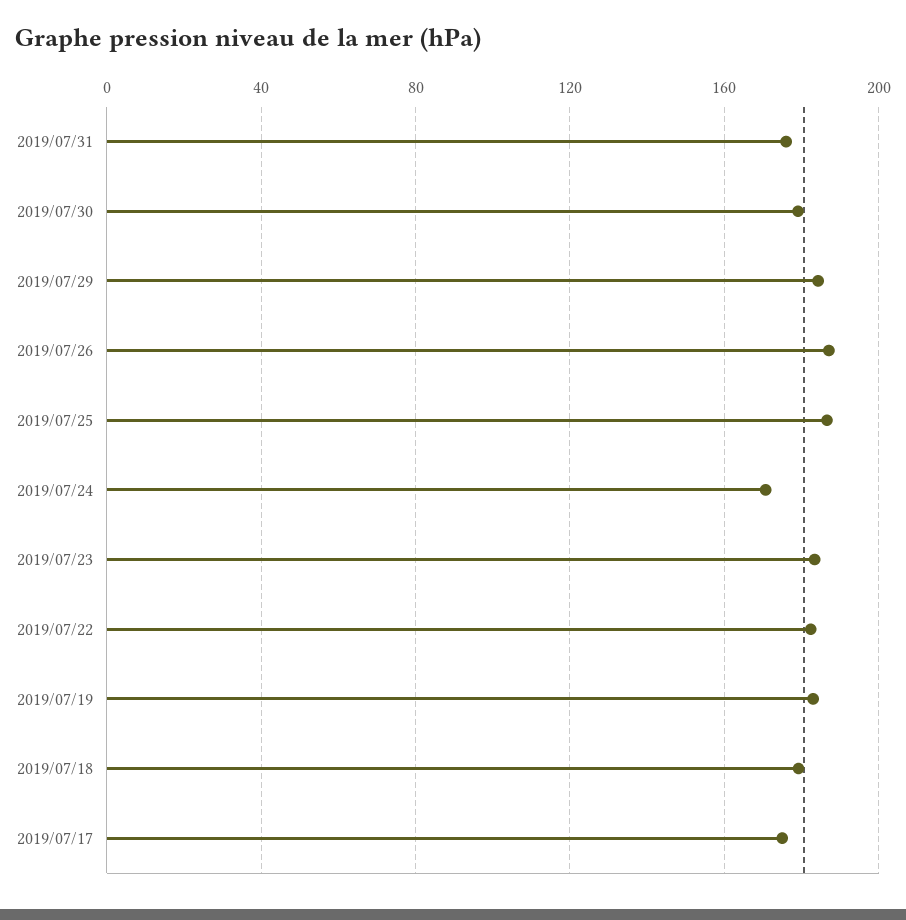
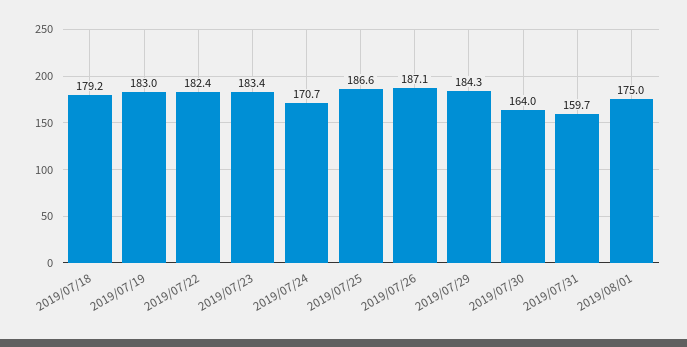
2019/07/31: 175 -> 159.7
2019/07/30: 180 -> 164
2019/07/17: 175 -> none
2019/08/01: none -> 175

